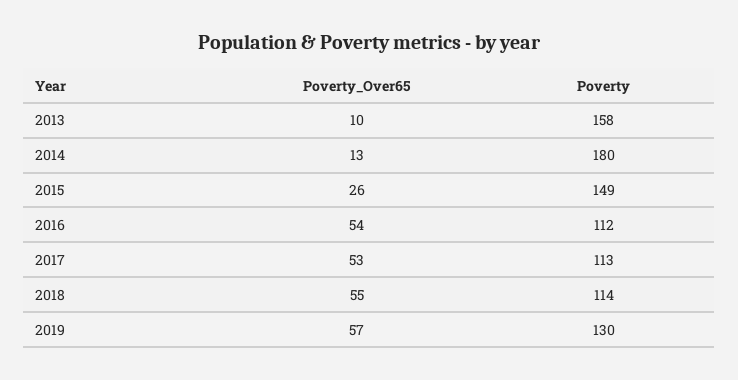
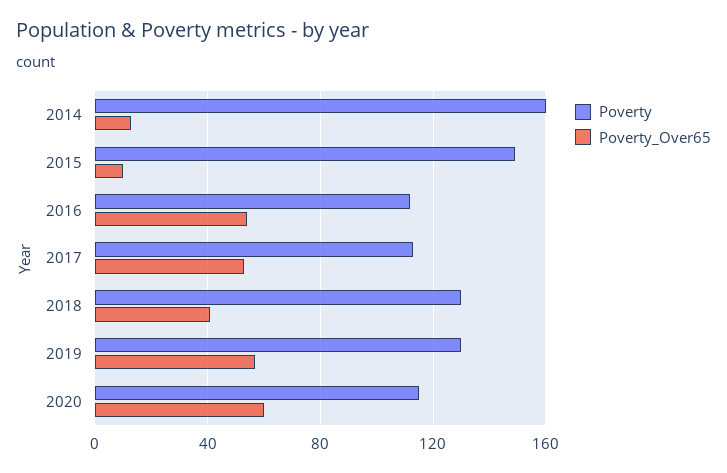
Poverty_Over65, 2013: 10 -> none
Poverty, 2013: 158 -> none
Poverty, 2014: 180 -> 160
Poverty_Over65, 2015: 26 -> 10
Poverty_Over65, 2018: 55 -> 40
Poverty, 2018: 114 -> 130
Poverty, 2020: none -> 115
Poverty_Over65, 2020: none -> 60

